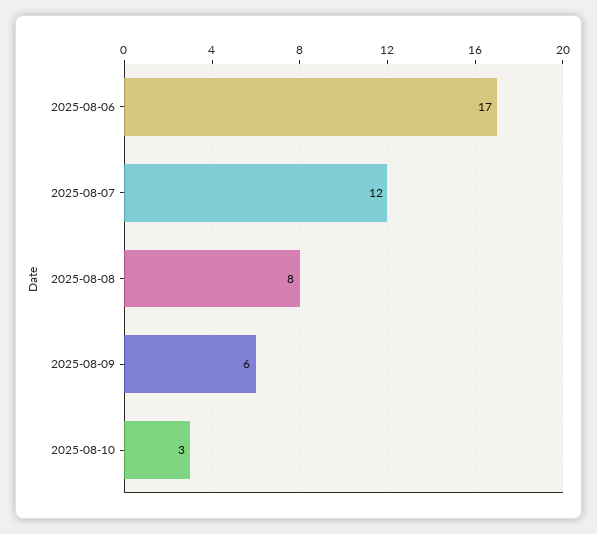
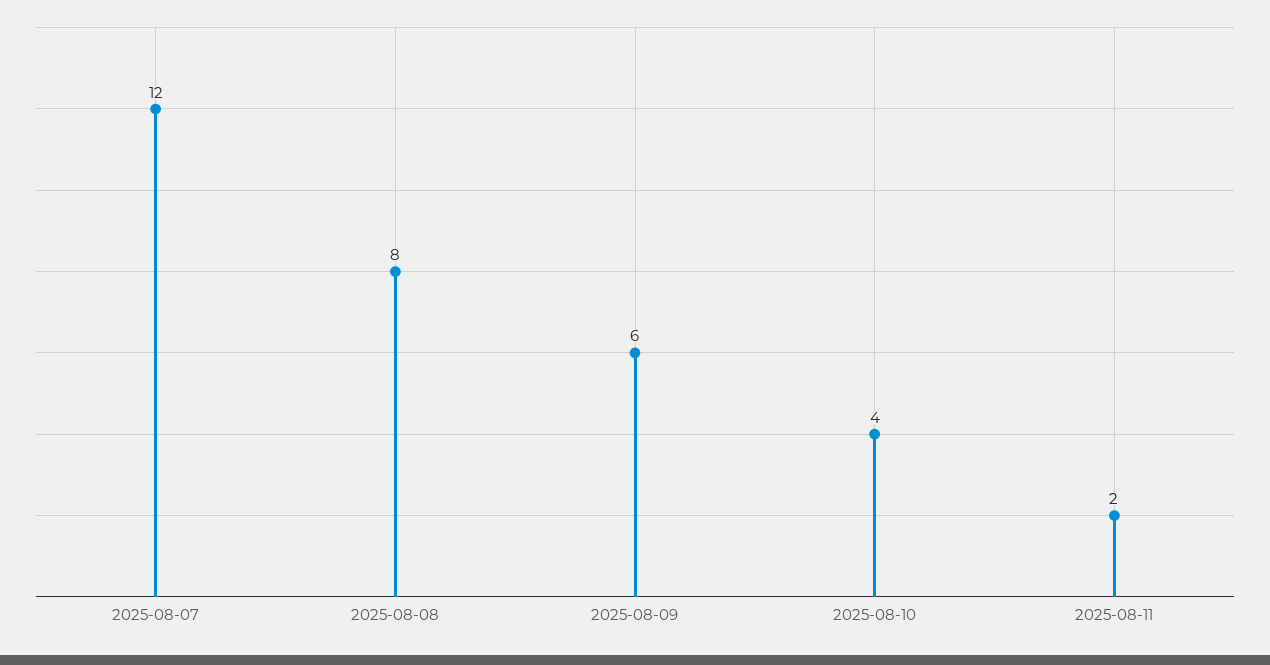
2025-08-06: 17 -> none
2025-08-10: 3 -> 4
2025-08-11: none -> 2

